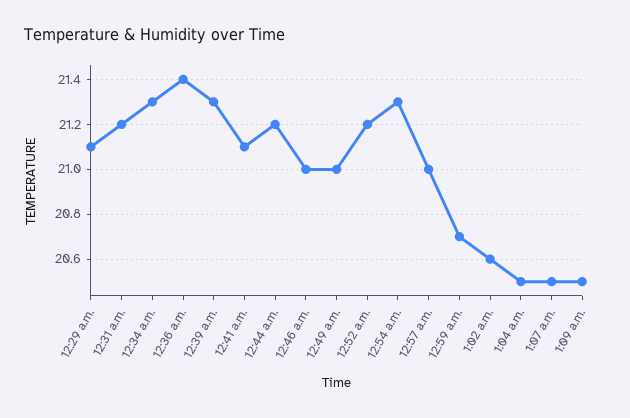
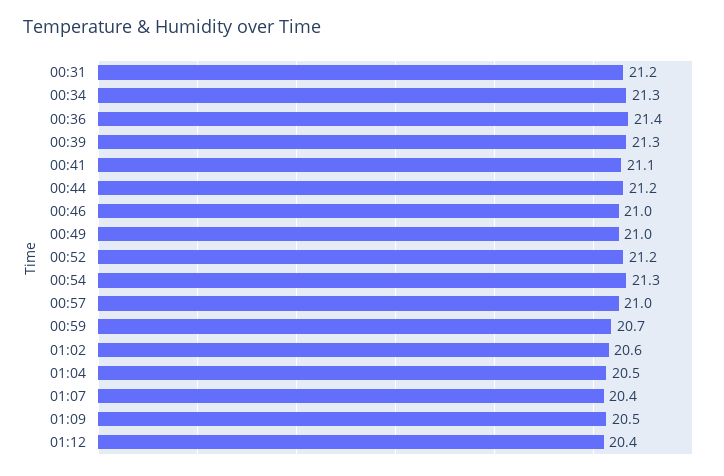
12:29 a.m.: 21.1 -> none
1:07 a.m.: 20.5 -> 20.4
01:12: none -> 20.4

